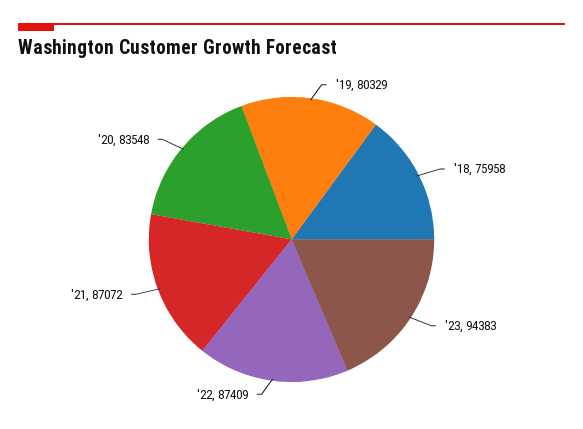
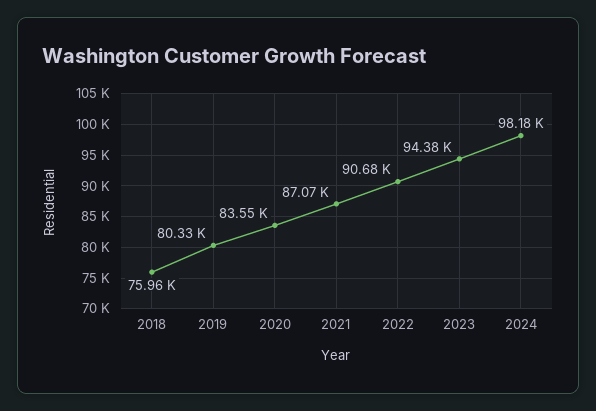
'22: 87409 -> 90680
2024: none -> 98180

